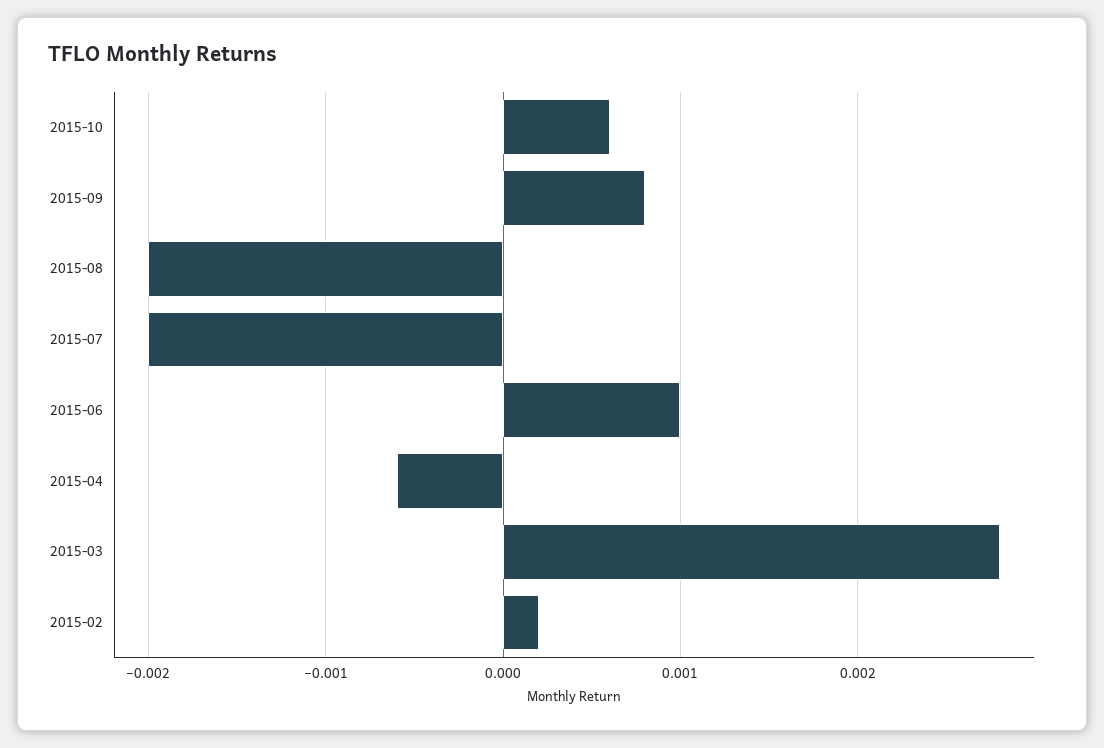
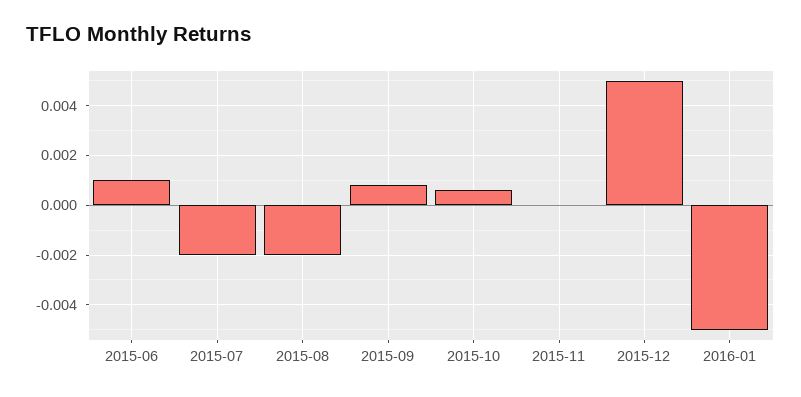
2015-04: -0.0006 -> none
2015-03: 0.0028 -> none
2015-02: 0.0002 -> none
2015-11: none -> 0
2015-12: none -> 0.005
2016-01: none -> -0.005

